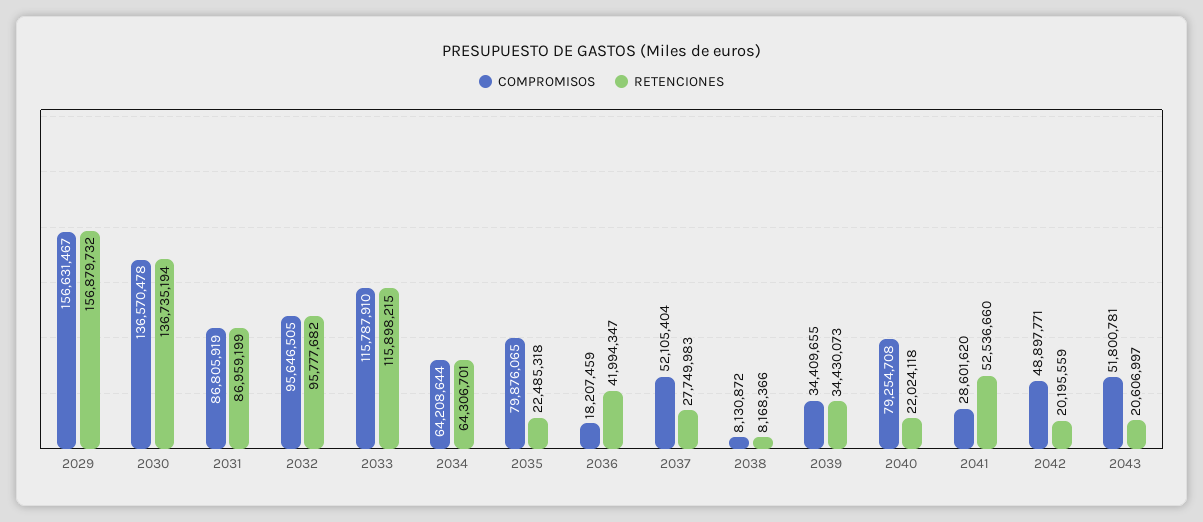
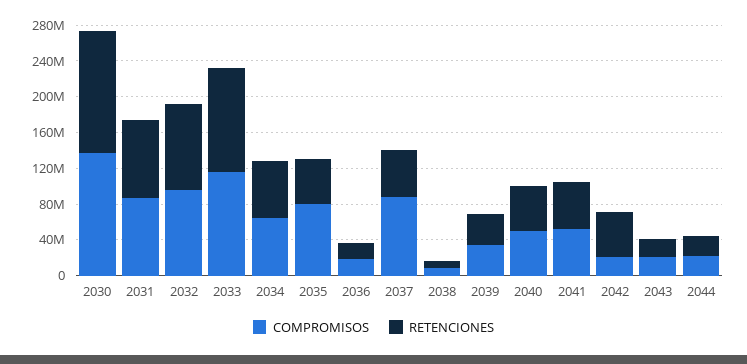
COMPROMISOS, 2029: 156631467 -> none
RETENCIONES, 2029: 156879732 -> none
RETENCIONES, 2035: 22485318 -> 50000000
RETENCIONES, 2036: 41994347 -> 20000000
COMPROMISOS, 2037: 52105404 -> 90000000
RETENCIONES, 2037: 27749983 -> 50000000
COMPROMISOS, 2040: 79254708 -> 50000000
RETENCIONES, 2040: 22024118 -> 50000000
COMPROMISOS, 2041: 28601620 -> 50000000
COMPROMISOS, 2042: 48897771 -> 20000000
RETENCIONES, 2042: 20195559 -> 50000000
COMPROMISOS, 2043: 51800781 -> 20000000
COMPROMISOS, 2044: none -> 20000000
RETENCIONES, 2044: none -> 20000000

